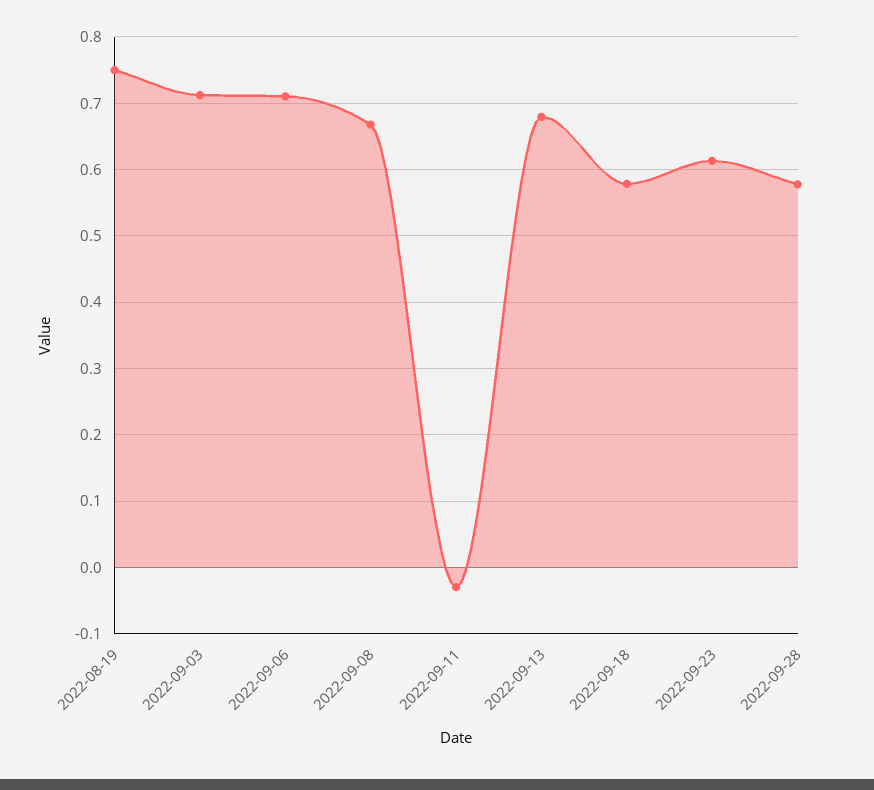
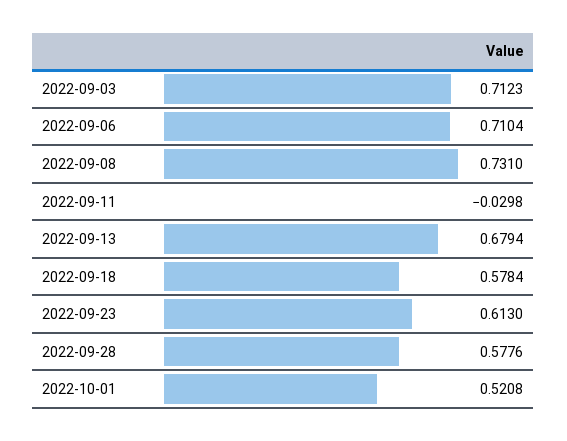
2022-08-19: 0.75 -> none
2022-09-08: 0.67 -> 0.731
2022-10-01: none -> 0.5208

